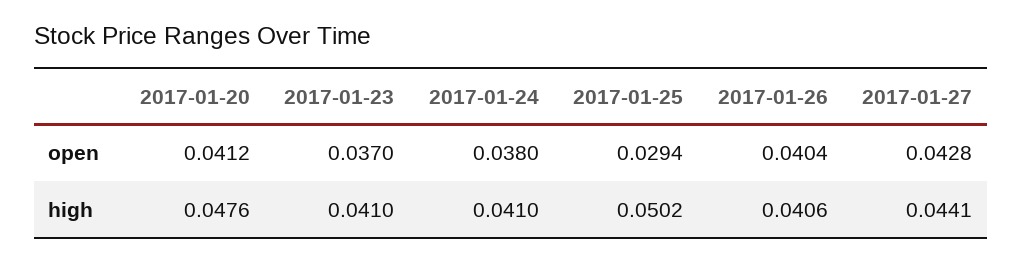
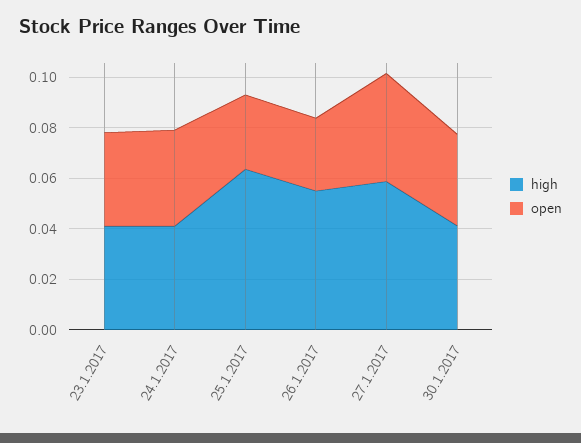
open, 2017-01-20: 0.0412 -> none
open, 2017-01-26: 0.0404 -> 0.03
high, 2017-01-20: 0.0476 -> none
high, 2017-01-25: 0.0502 -> 0.065
high, 2017-01-26: 0.0406 -> 0.055
high, 2017-01-27: 0.0441 -> 0.06
high, 30.1.2017: none -> 0.04
open, 30.1.2017: none -> 0.035

